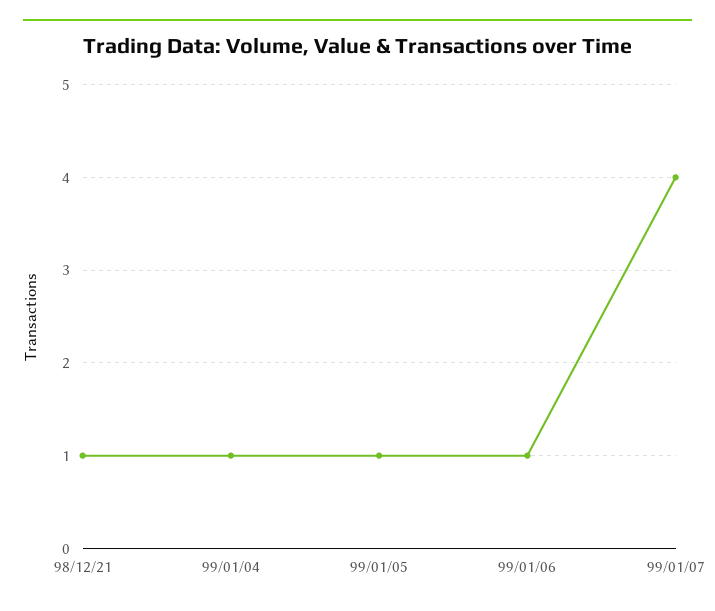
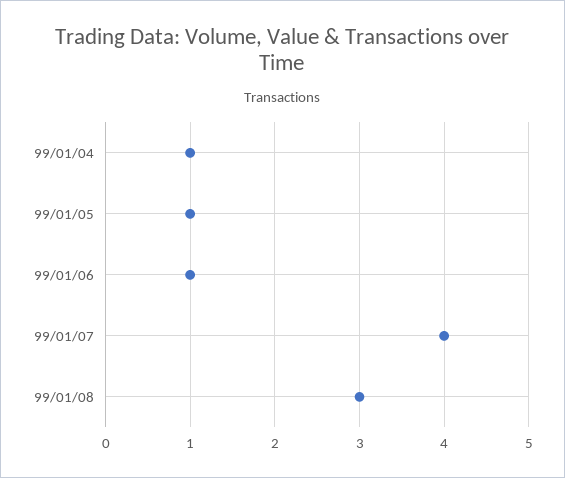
98/12/21: 1 -> none
99/01/08: none -> 3

